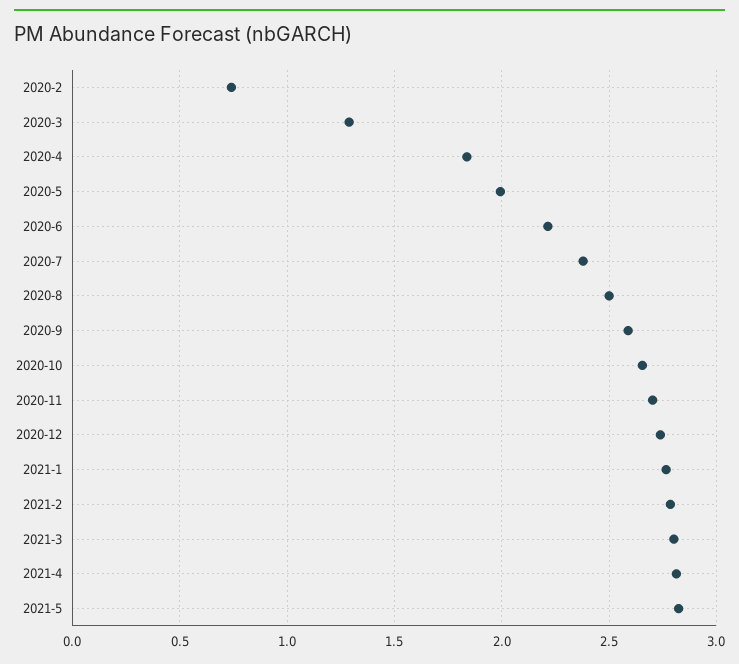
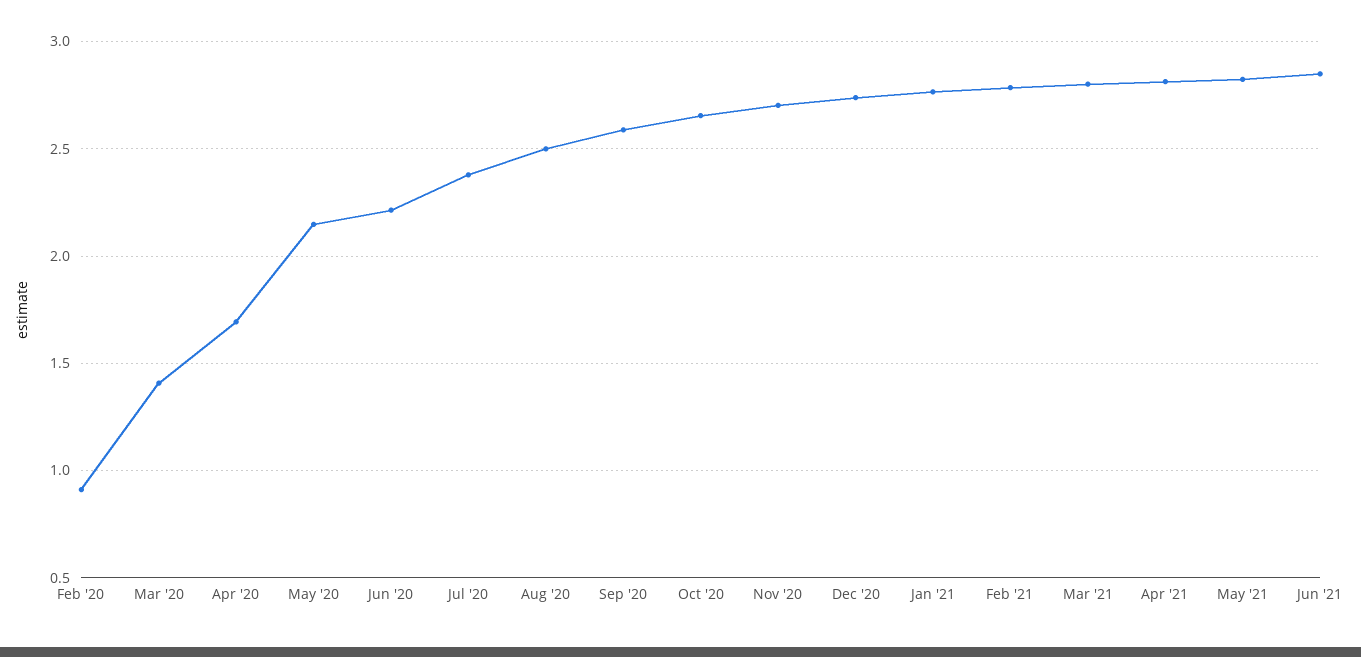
2020-2: 0.75 -> 0.9
2020-3: 1.3 -> 1.4
2020-4: 1.85 -> 1.7
2020-5: 2 -> 2.15
Jun '21: none -> 2.85

